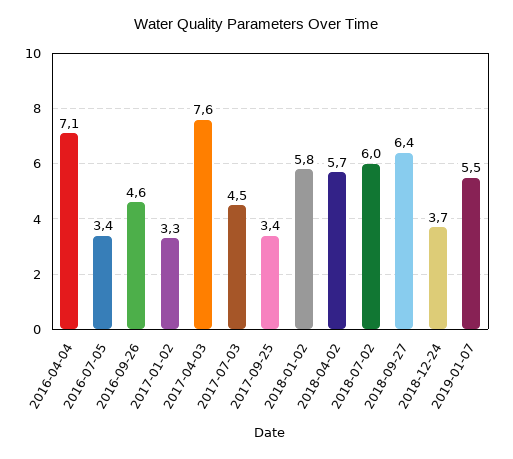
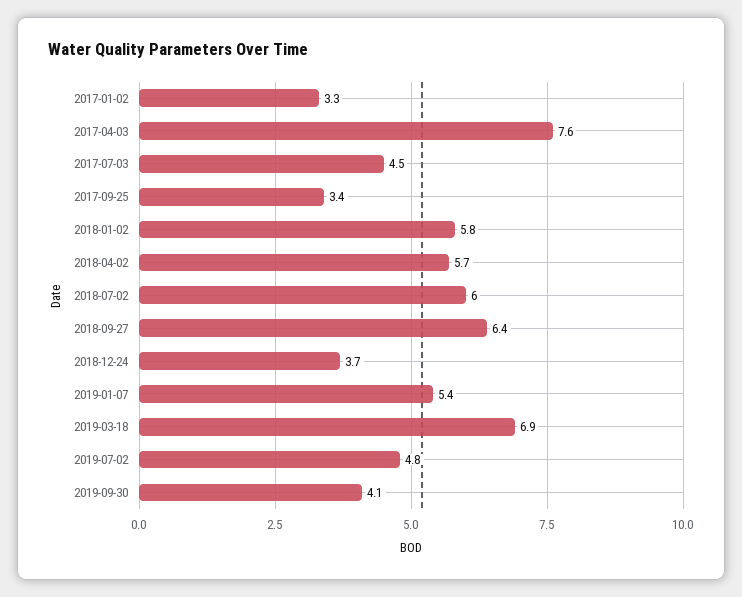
2016-04-04: 7.1 -> none
2016-07-05: 3.4 -> none
2016-09-26: 4.6 -> none
2019-01-07: 5.5 -> 5.4
2019-03-18: none -> 6.9
2019-07-02: none -> 4.8
2019-09-30: none -> 4.1

